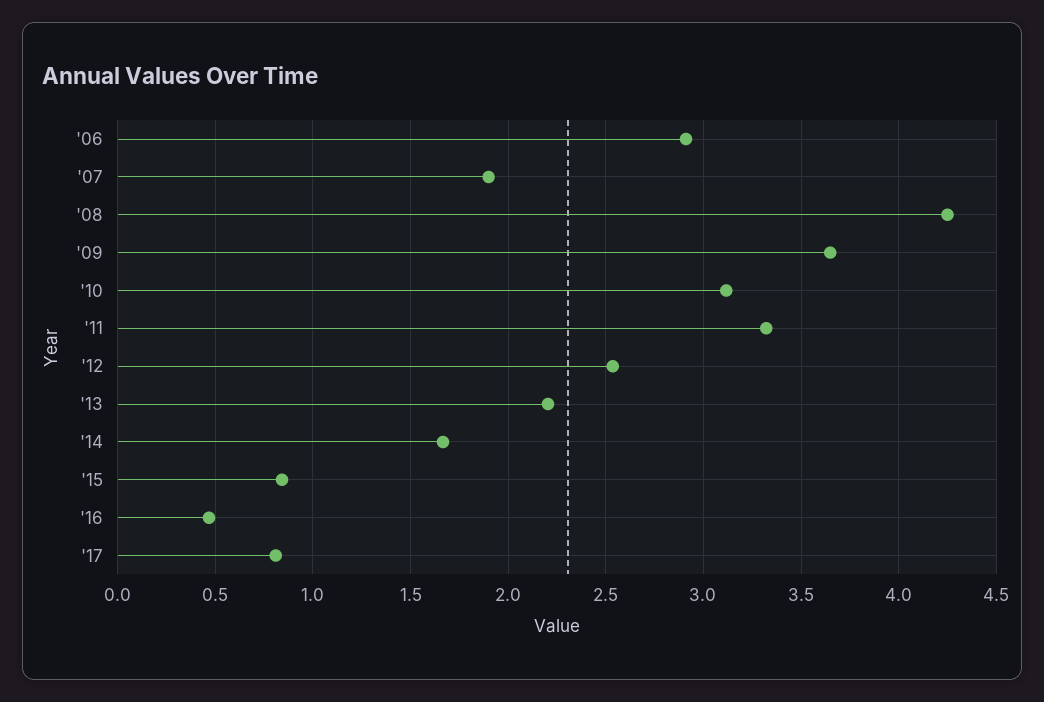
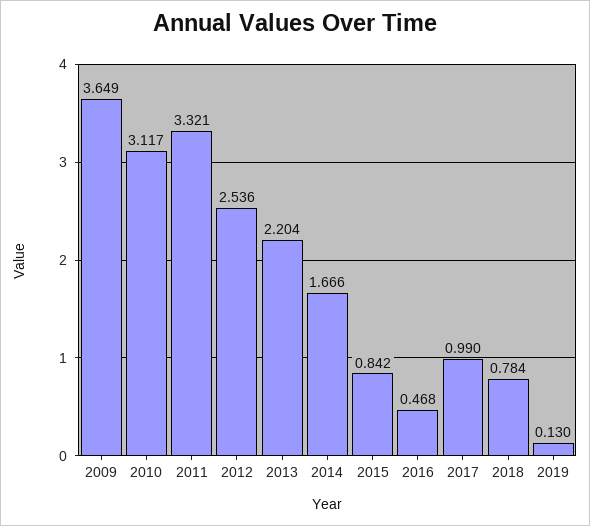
'06: 2.9 -> none
'07: 1.9 -> none
'08: 4.25 -> none
'17: 0.8 -> 0.99
2018: none -> 0.784
2019: none -> 0.13

